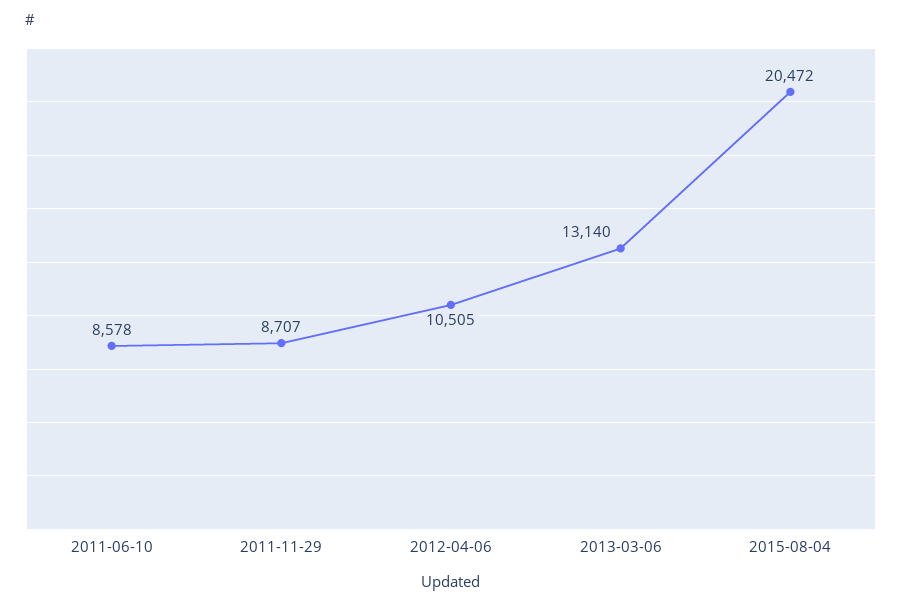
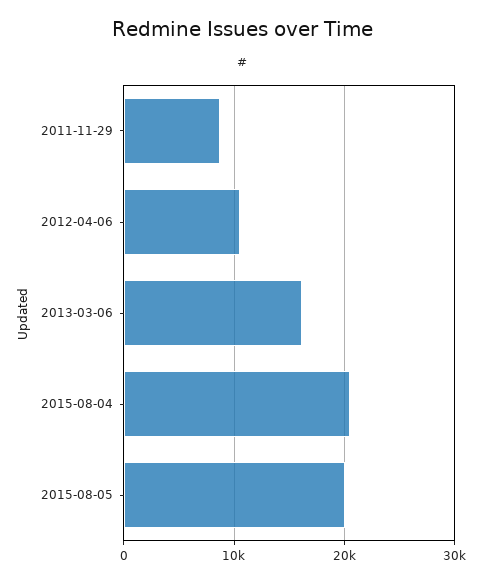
2011-06-10: 8578 -> none
2013-03-06: 13140 -> 16000
2015-08-05: none -> 20000

